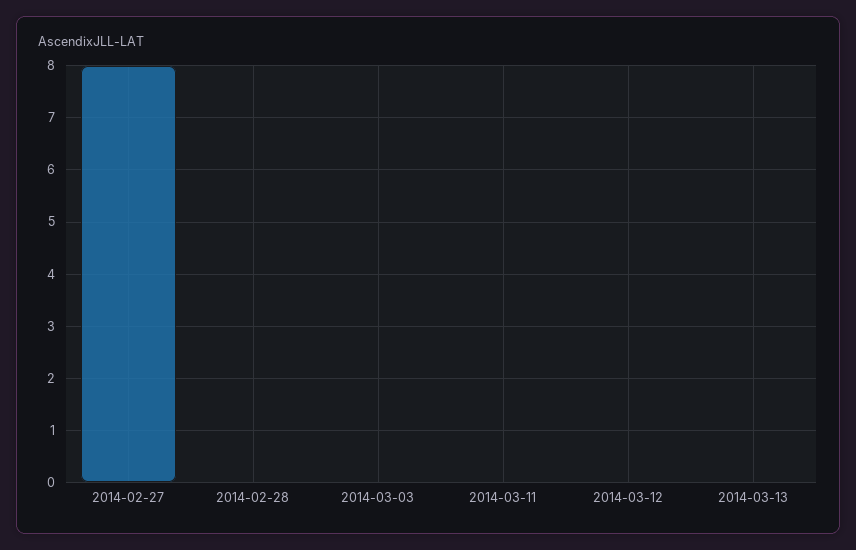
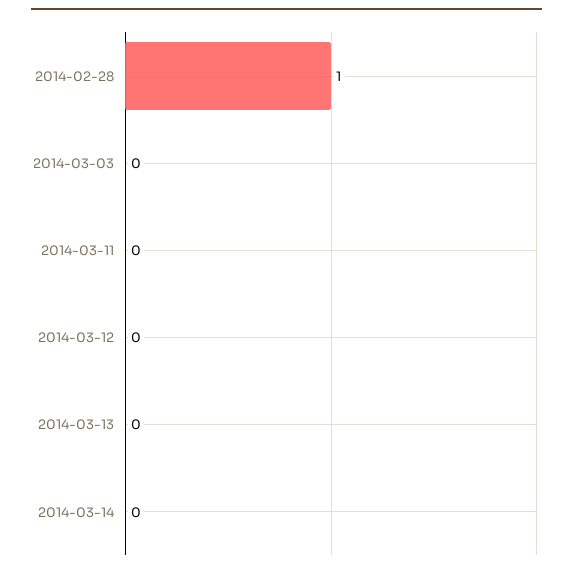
2014-02-27: 8 -> none
2014-02-28: 0 -> 1
2014-03-14: none -> 0

